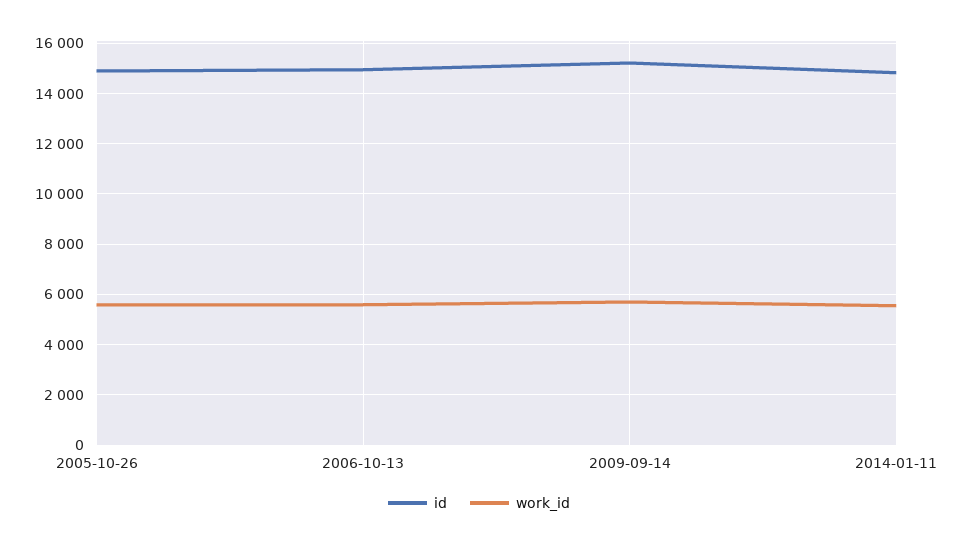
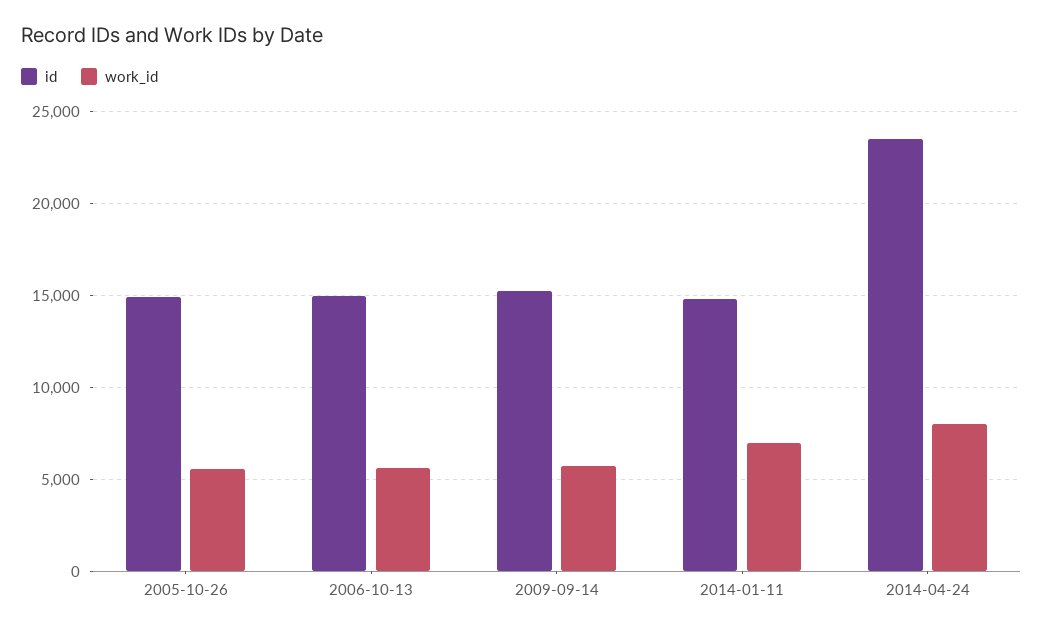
work_id, 2014-01-11: 5500 -> 7000
id, 2014-04-24: none -> 23500
work_id, 2014-04-24: none -> 8000

